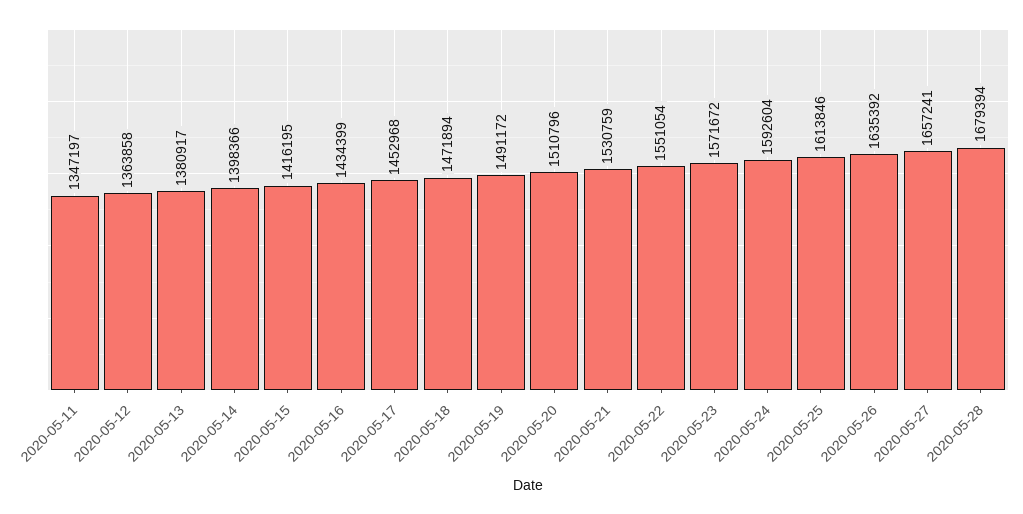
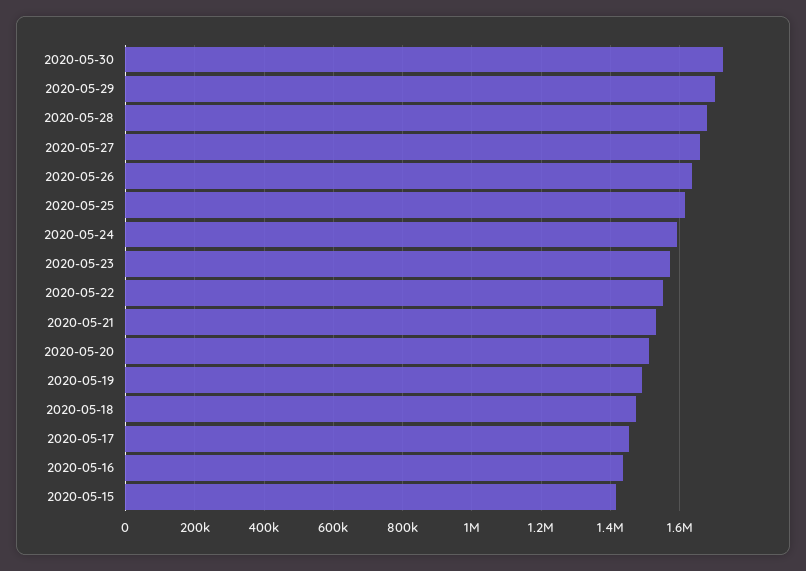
2020-05-11: 1347197 -> none
2020-05-12: 1363858 -> none
2020-05-13: 1380917 -> none
2020-05-14: 1398366 -> none
2020-05-30: none -> 1720000
2020-05-29: none -> 1700000

